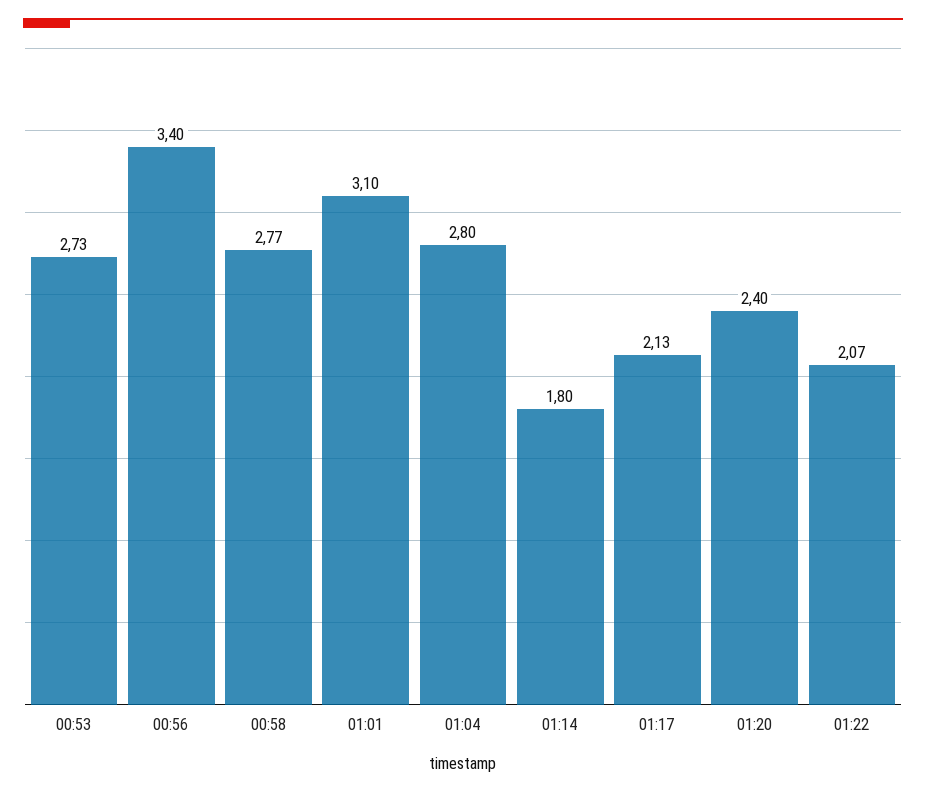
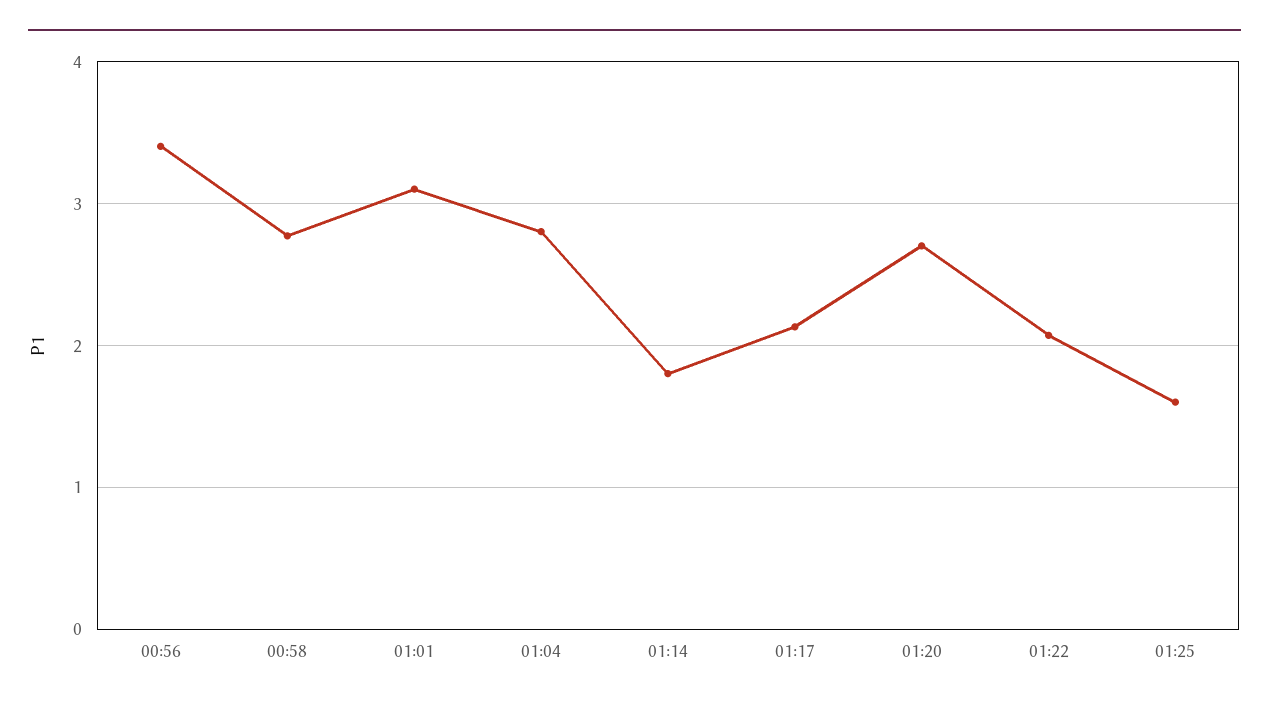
00:53: 2.73 -> none
01:20: 2.4 -> 2.7
01:25: none -> 1.6

